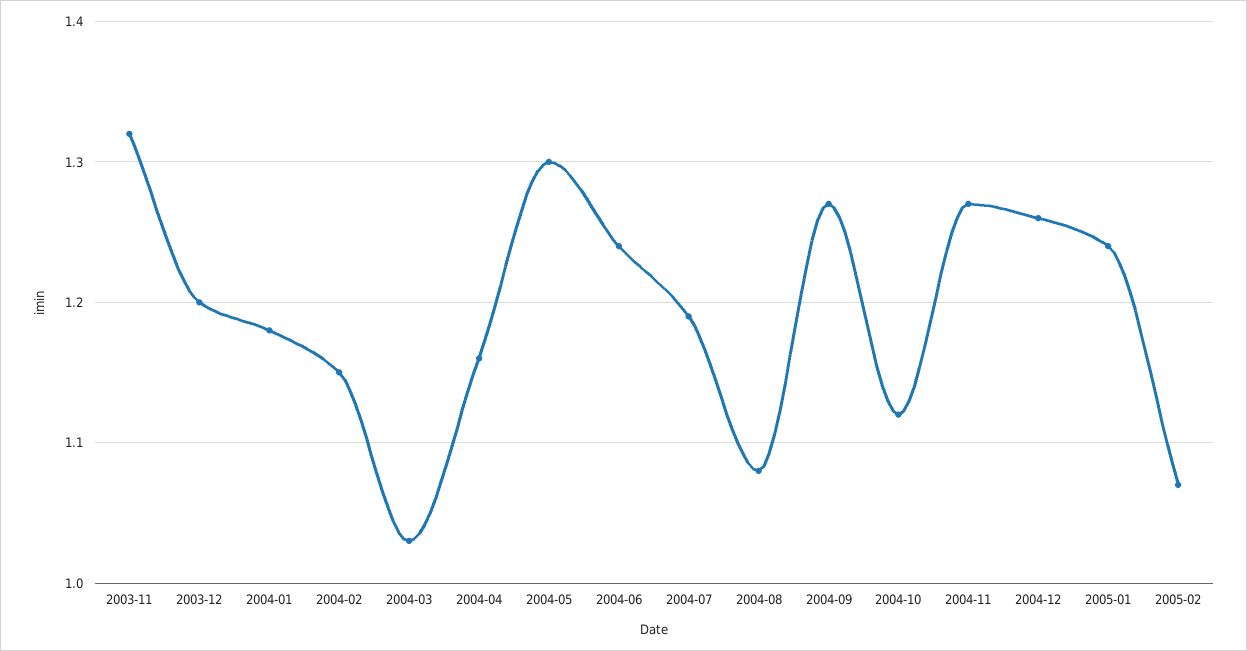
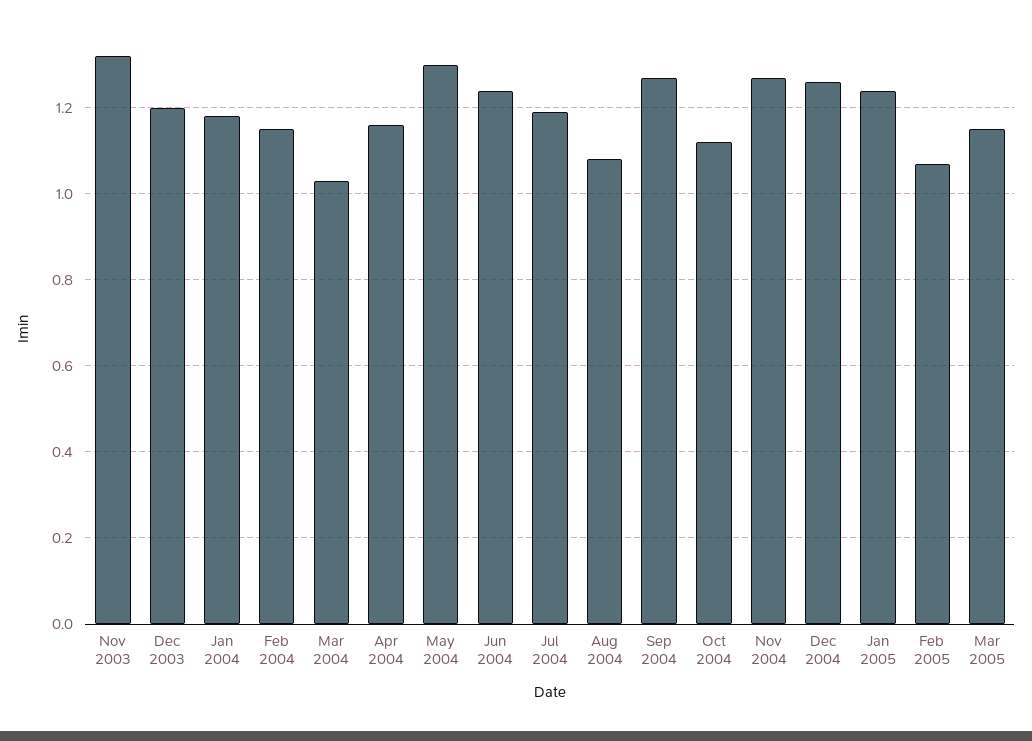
Mar 2005: none -> 1.15

